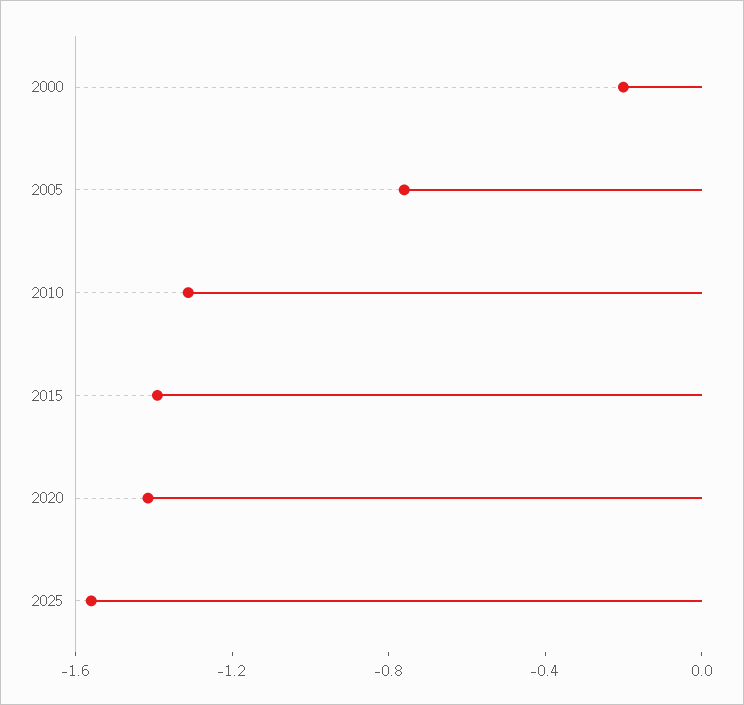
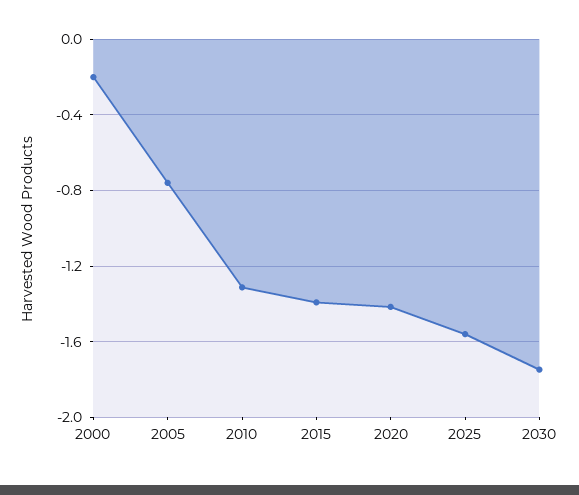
2030: none -> -1.75

